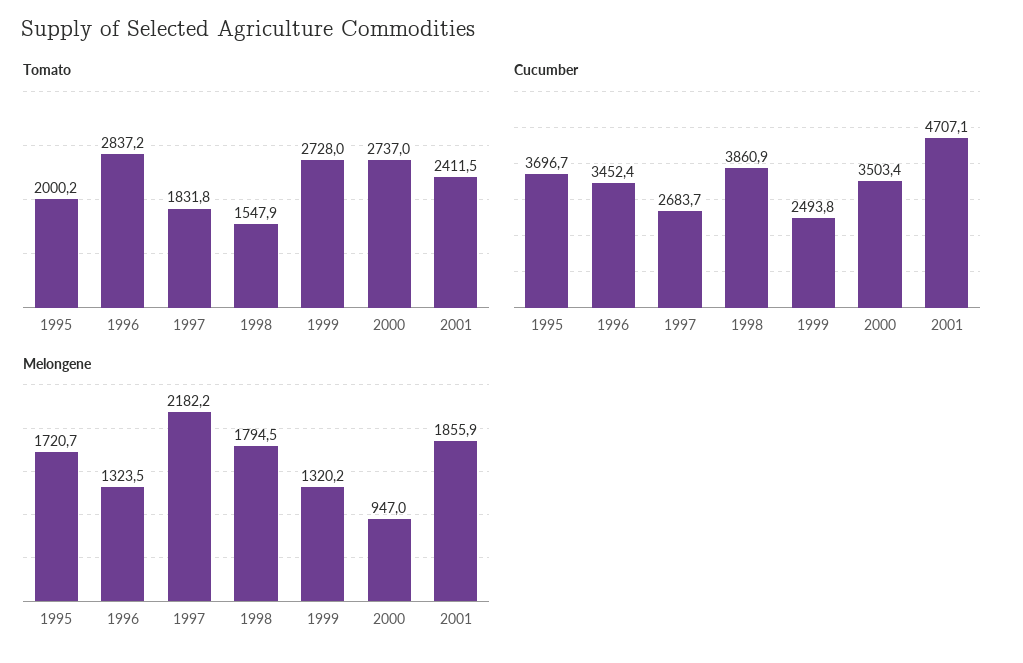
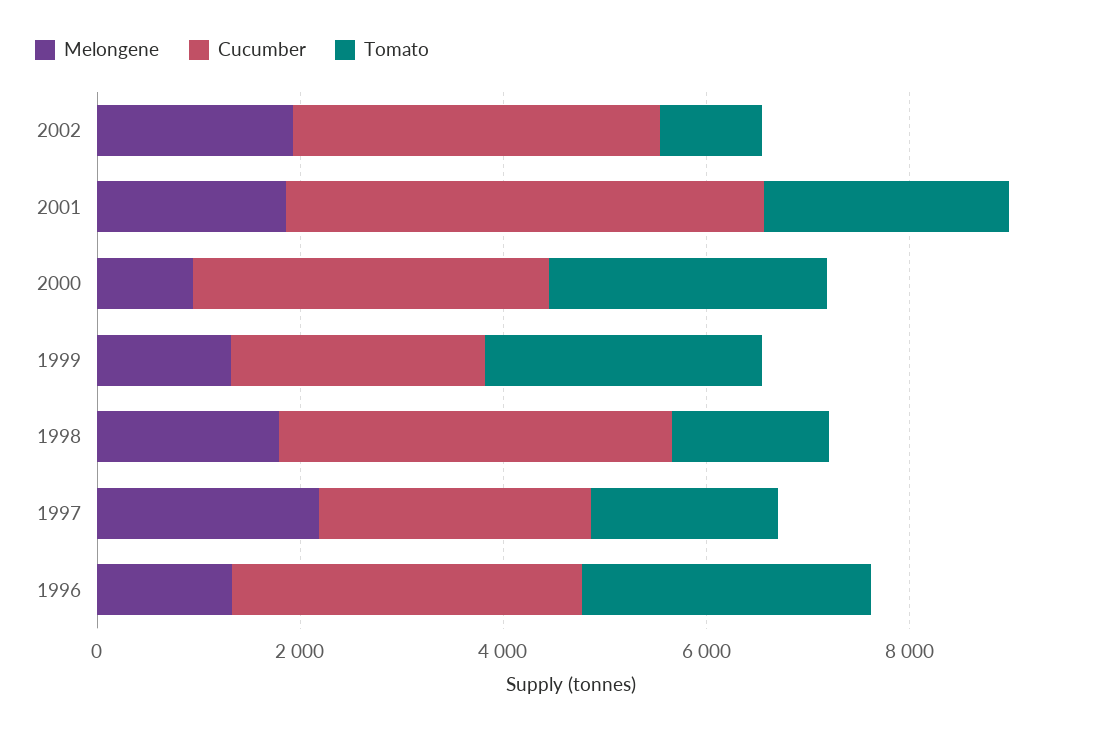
Tomato, 1995: 2000.2 -> none
Cucumber, 1995: 3696.7 -> none
Melongene, 1995: 1720.7 -> none
Melongene, 2002: none -> 2000
Cucumber, 2002: none -> 3500
Tomato, 2002: none -> 1000

